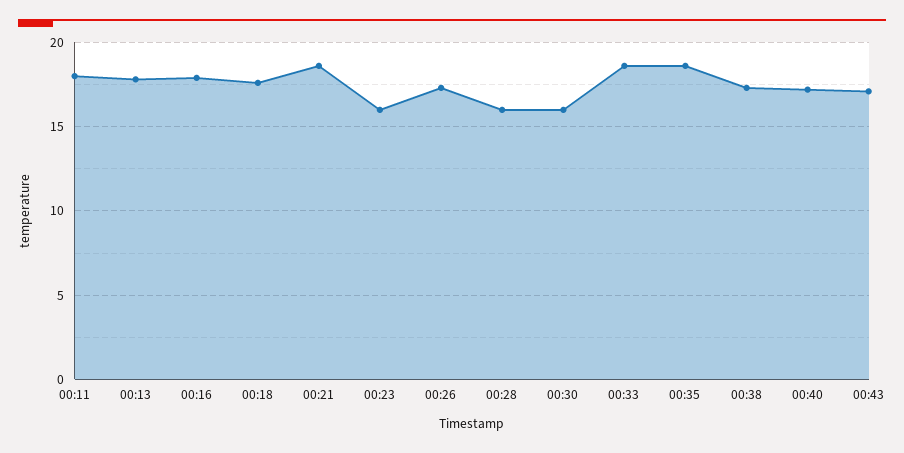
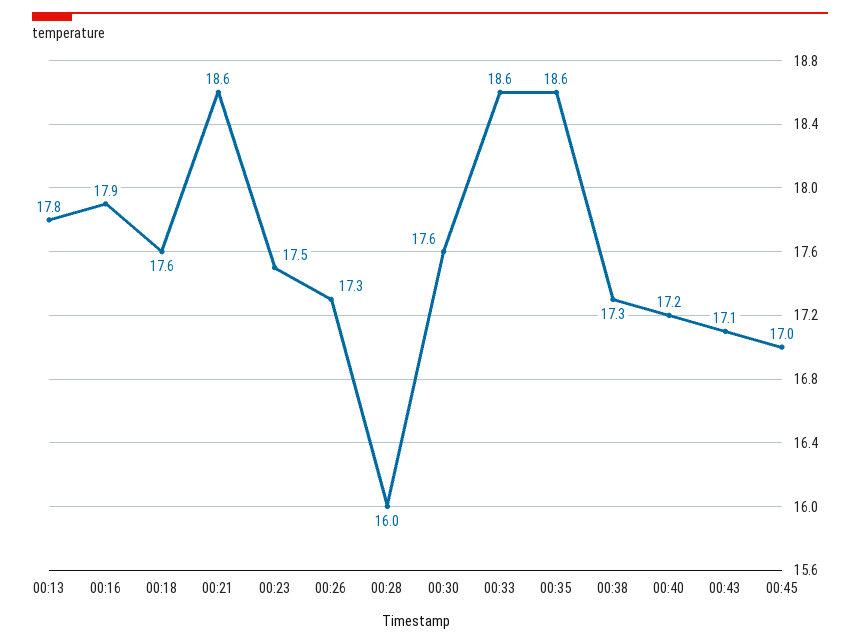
00:11: 18 -> none
00:23: 16 -> 17.5
00:30: 16 -> 17.6
00:45: none -> 17

